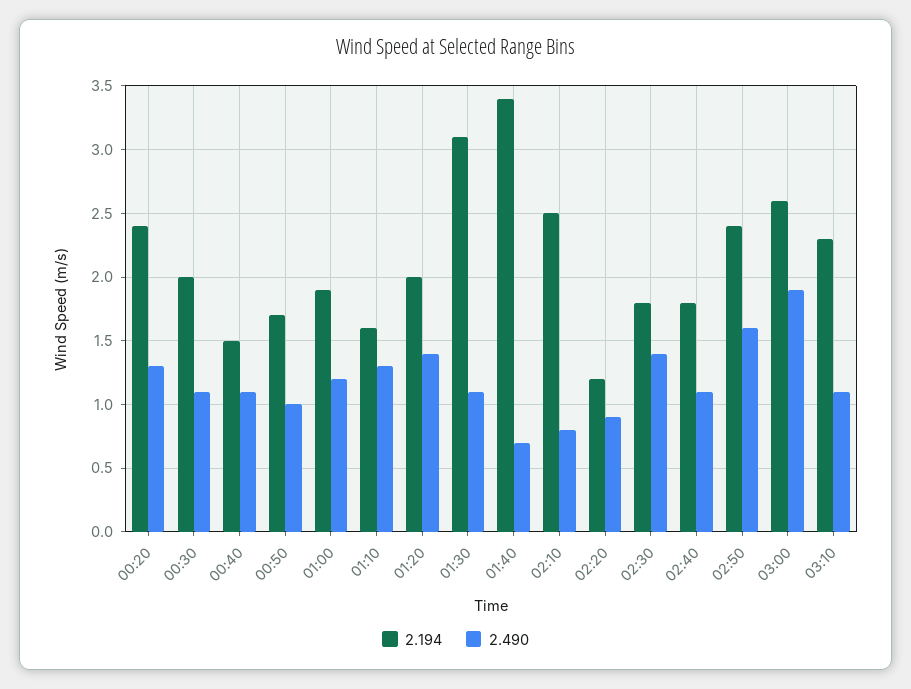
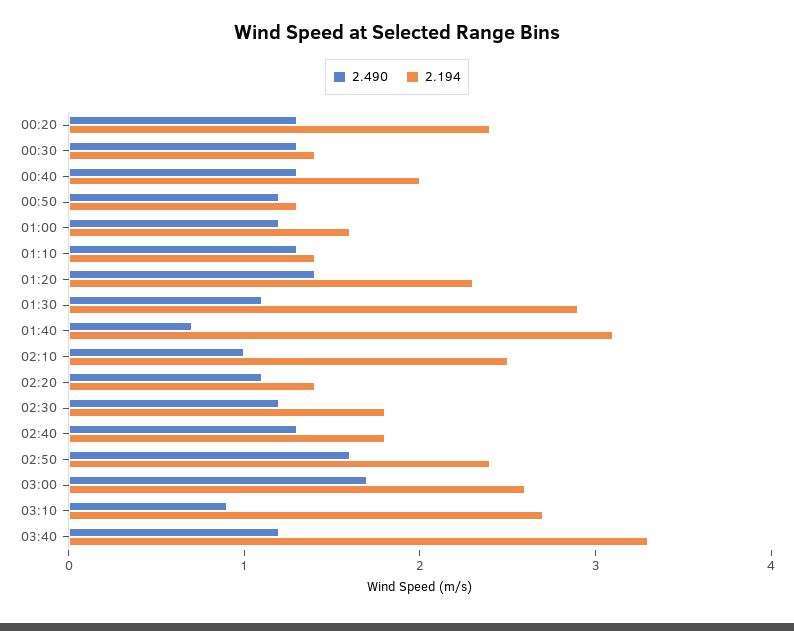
2.194, 00:30: 2 -> 1.4
2.490, 00:30: 1.1 -> 1.3
2.194, 00:40: 1.5 -> 2
2.490, 00:40: 1.1 -> 1.3
2.194, 00:50: 1.7 -> 1.3
2.490, 00:50: 1 -> 1.2
2.194, 01:00: 1.9 -> 1.6
2.194, 01:10: 1.6 -> 1.4
2.194, 01:20: 2 -> 2.3
2.194, 01:30: 3.1 -> 2.9
2.194, 01:40: 3.4 -> 3.1
2.490, 02:10: 0.8 -> 1
2.194, 02:20: 1.2 -> 1.4
2.490, 02:20: 0.9 -> 1.1
2.490, 02:30: 1.4 -> 1.2
2.490, 02:40: 1.1 -> 1.3
2.490, 03:00: 1.9 -> 1.7
2.194, 03:10: 2.3 -> 2.7
2.490, 03:10: 1.1 -> 0.9
2.490, 03:40: none -> 1.2
2.194, 03:40: none -> 3.3

